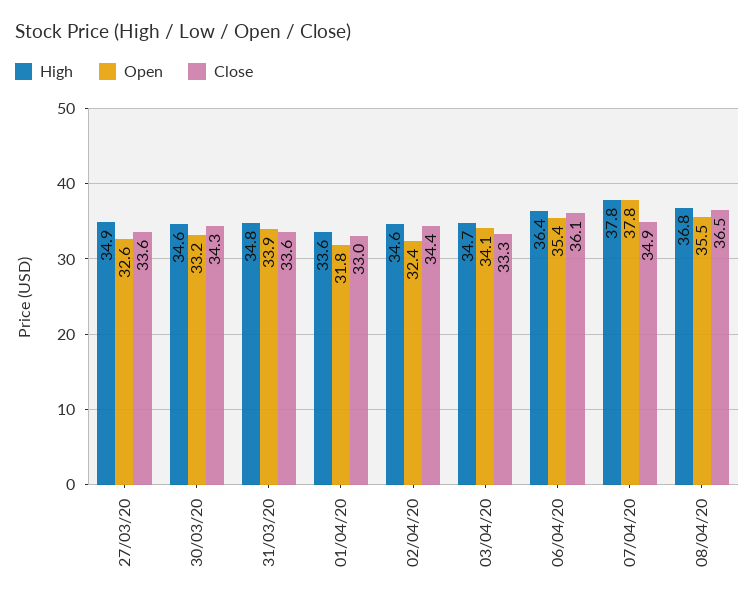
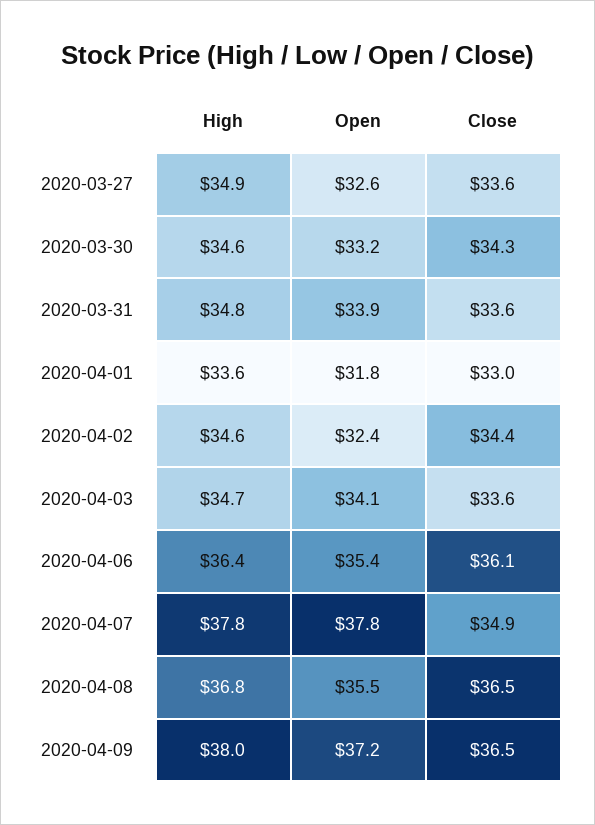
Close, 03/04/20: 33.3 -> 33.6
High, 2020-04-09: none -> 38
Open, 2020-04-09: none -> 37.2
Close, 2020-04-09: none -> 36.5

